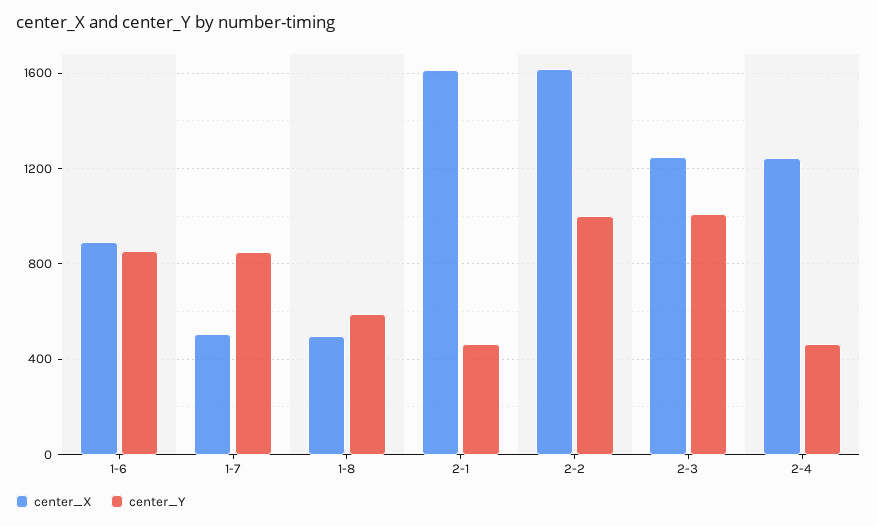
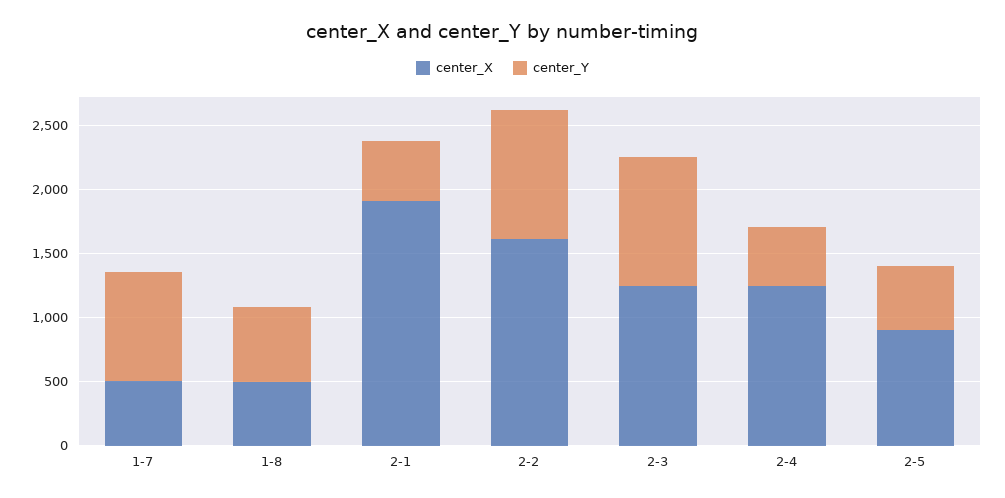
center_X, 1-6: 900 -> none
center_Y, 1-6: 850 -> none
center_X, 2-1: 1600 -> 1900
center_X, 2-5: none -> 900
center_Y, 2-5: none -> 500

